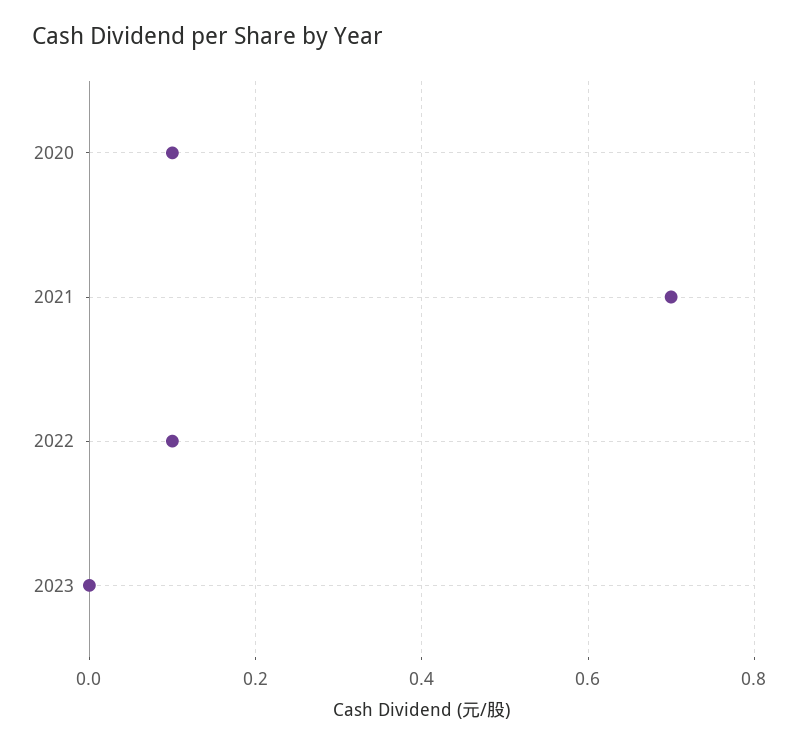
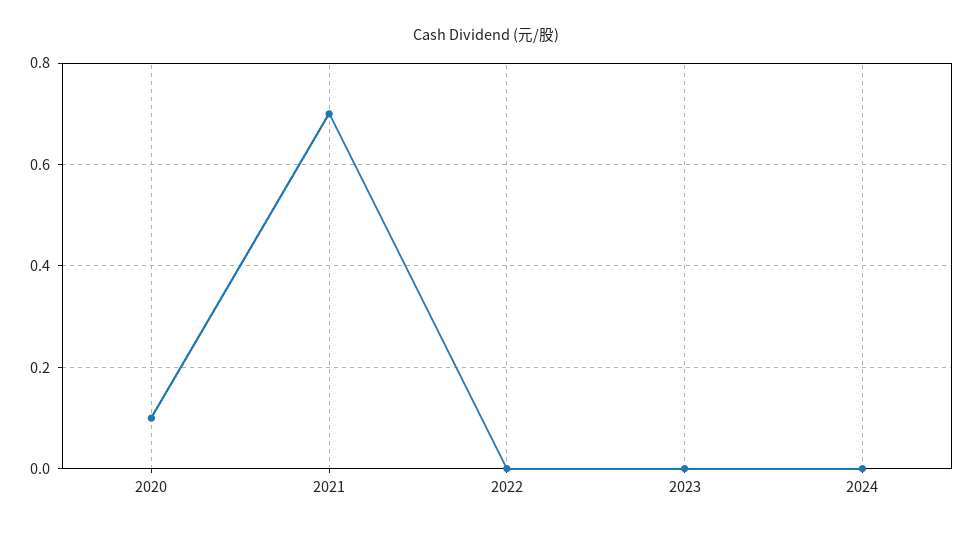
2022: 0.1 -> 0
2024: none -> 0

